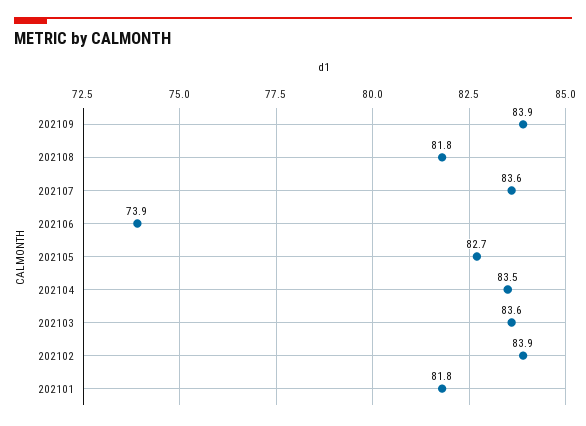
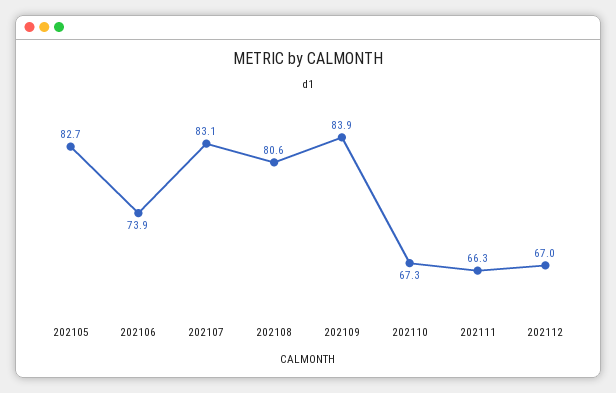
202108: 81.8 -> 80.6
202107: 83.6 -> 83.1
202104: 83.5 -> none
202103: 83.6 -> none
202102: 83.9 -> none
202101: 81.8 -> none
202110: none -> 67.3
202111: none -> 66.3
202112: none -> 67

